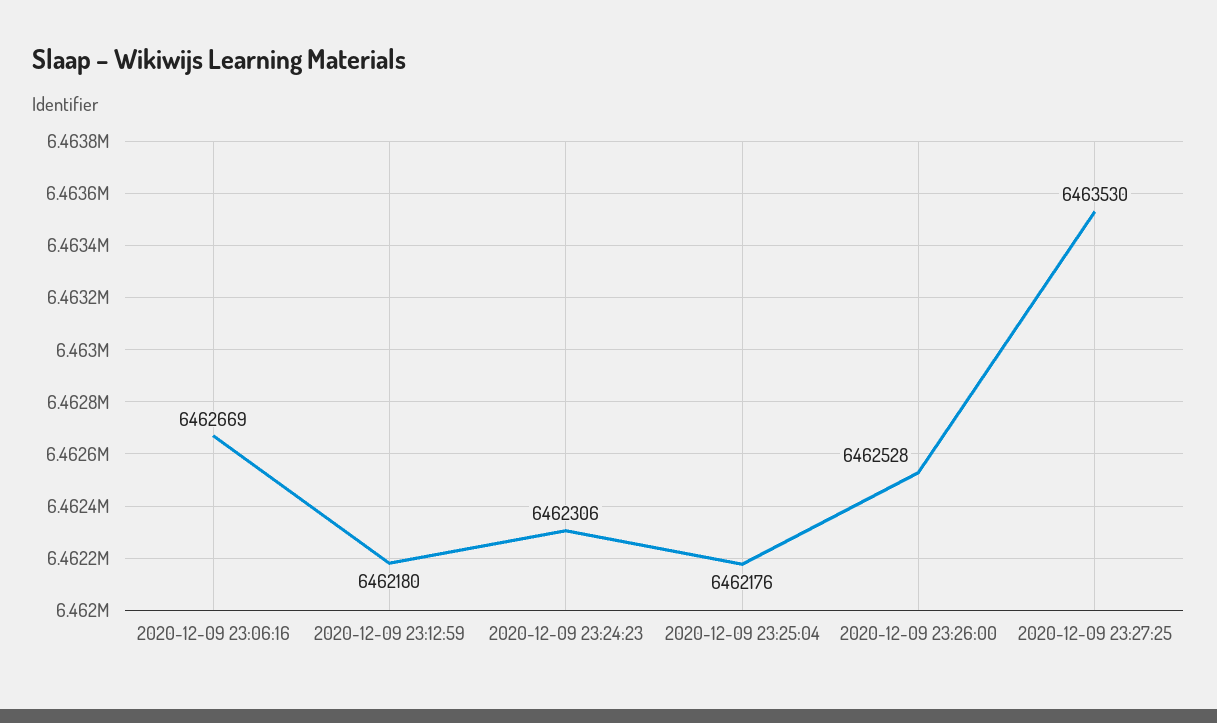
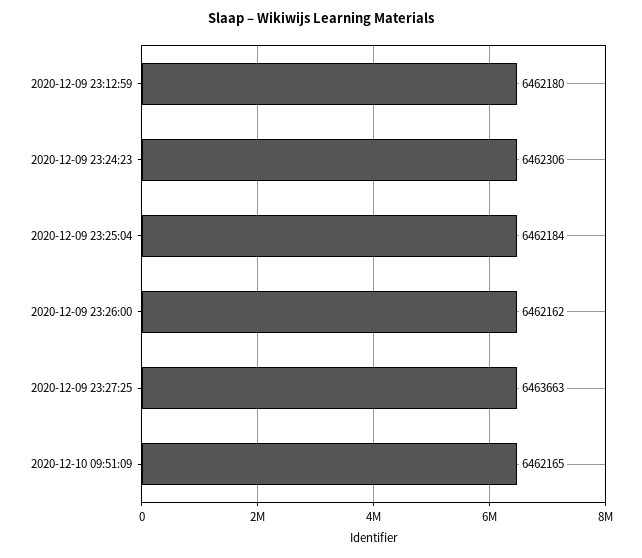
2020-12-09 23:06:16: 6462669 -> none
2020-12-09 23:25:04: 6462176 -> 6462184
2020-12-09 23:26:00: 6462528 -> 6462162
2020-12-09 23:27:25: 6463530 -> 6463663
2020-12-10 09:51:09: none -> 6462165

